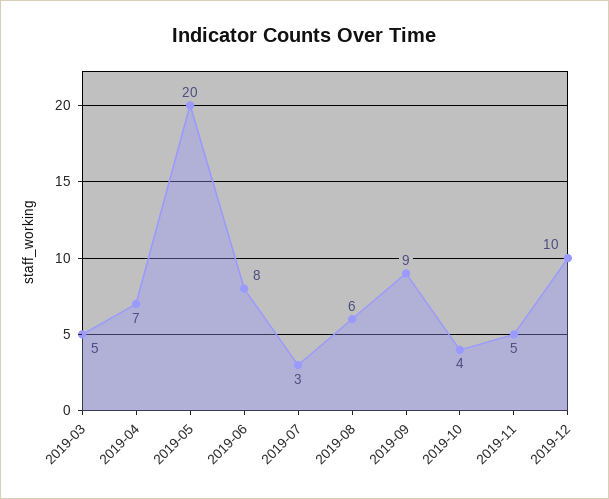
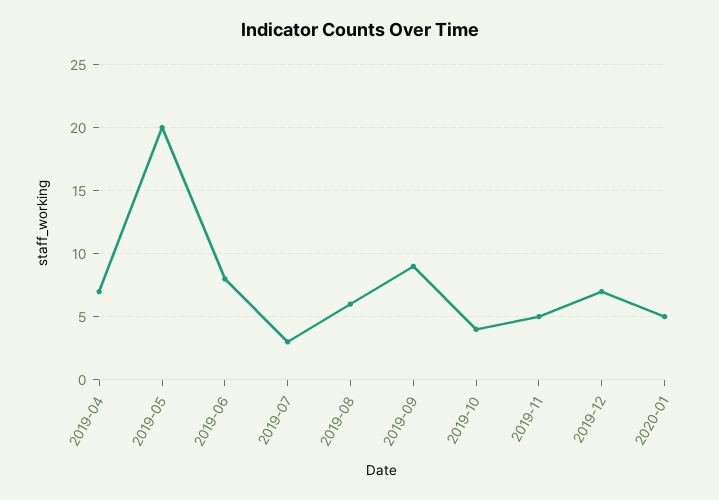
2019-03: 5 -> none
2019-12: 10 -> 7
2020-01: none -> 5

